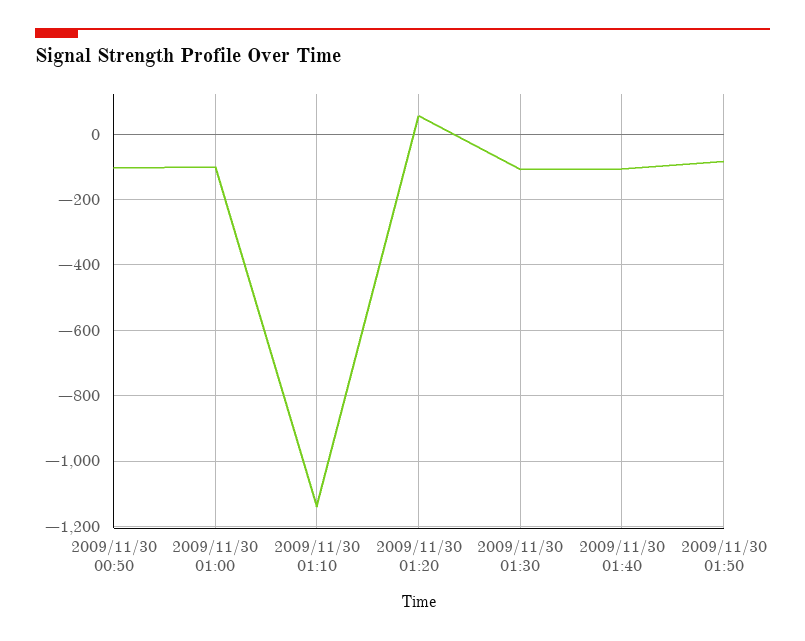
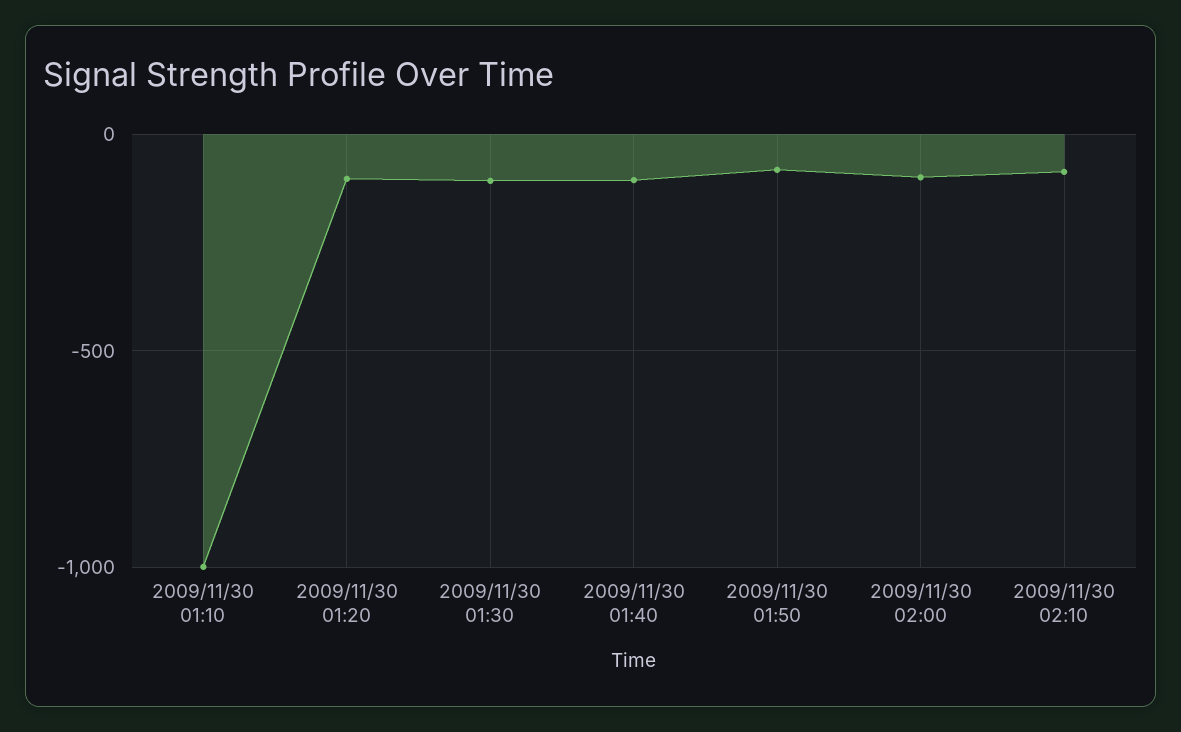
2009/11/30 00:50: -100 -> none
2009/11/30 01:00: -100 -> none
2009/11/30 01:10: -1140 -> -1000
2009/11/30 01:20: 60 -> -100
2009/11/30 02:00: none -> -100
2009/11/30 02:10: none -> -100

